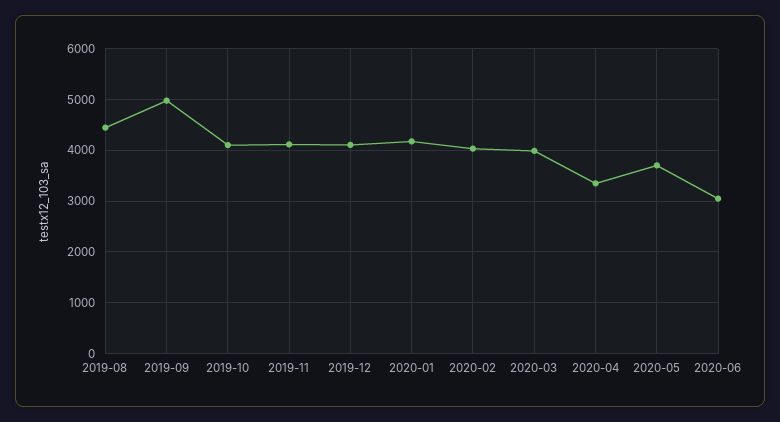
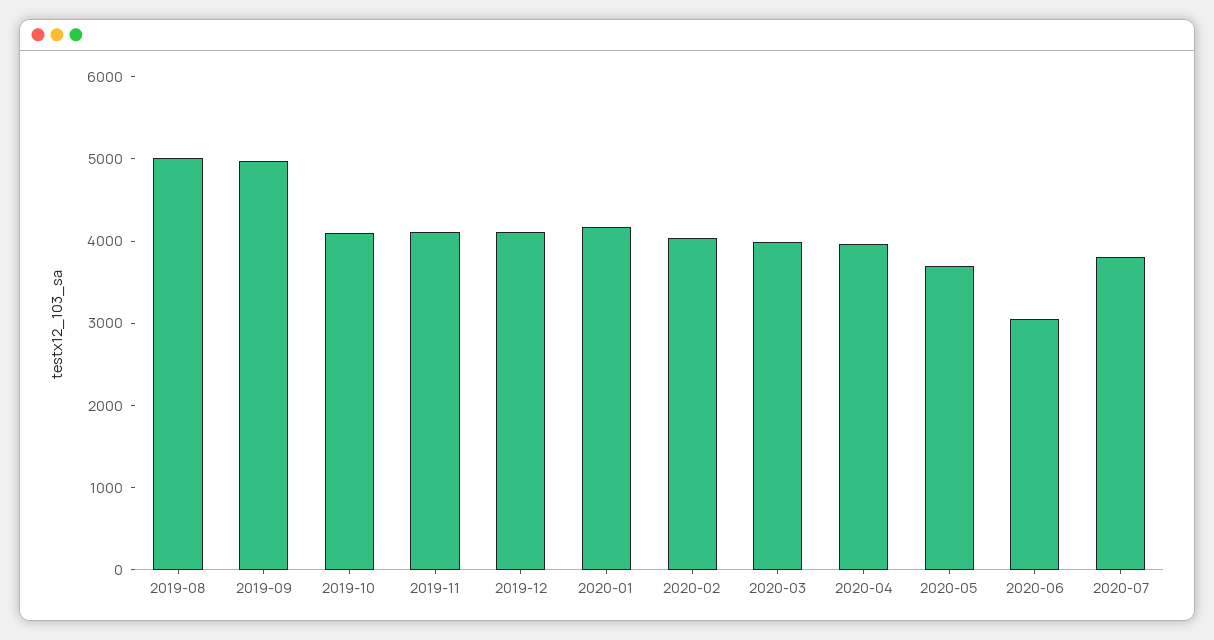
2019-08: 4400 -> 5000
2020-04: 3400 -> 4000
2020-07: none -> 3800

